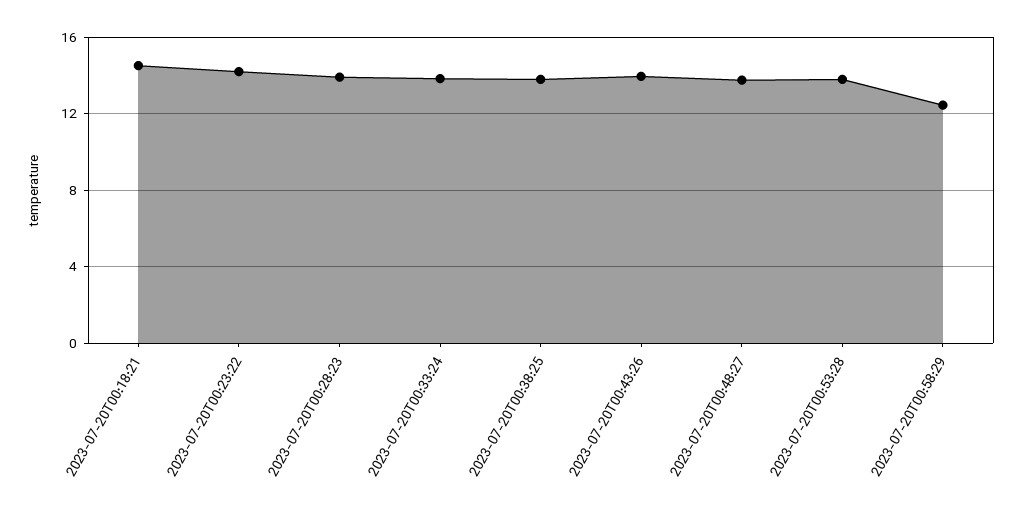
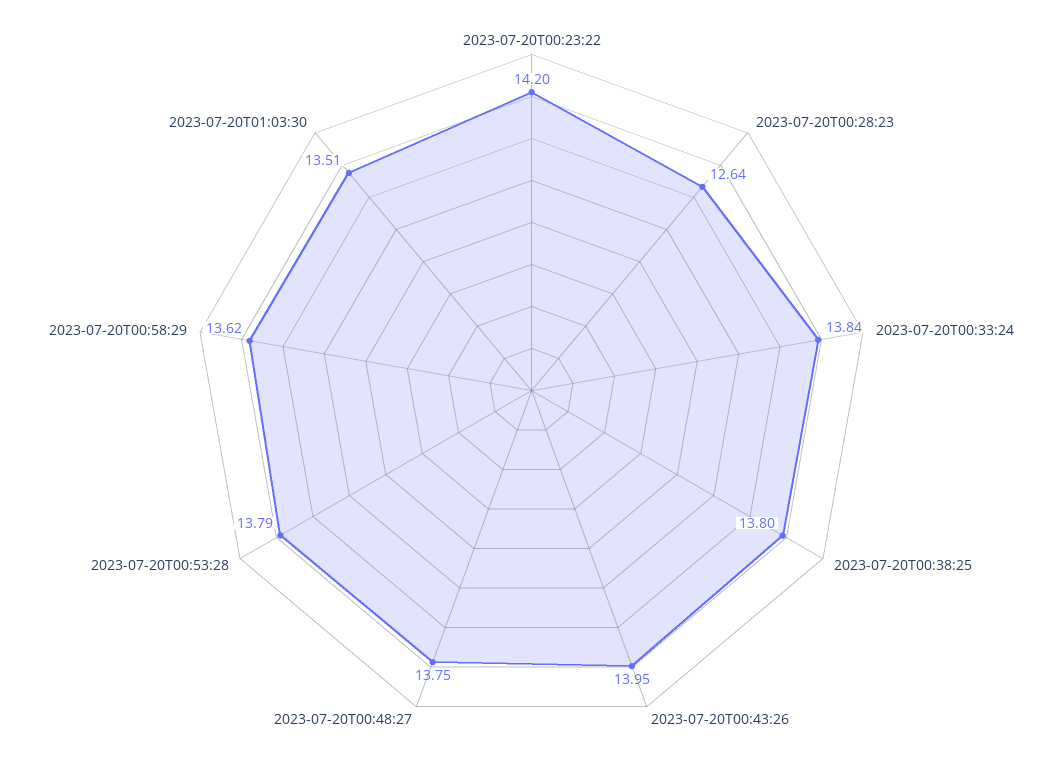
2023-07-20T00:18:21: 14.5 -> none
2023-07-20T00:28:23: 14 -> 12.64
2023-07-20T00:58:29: 12.5 -> 13.62
2023-07-20T01:03:30: none -> 13.51

